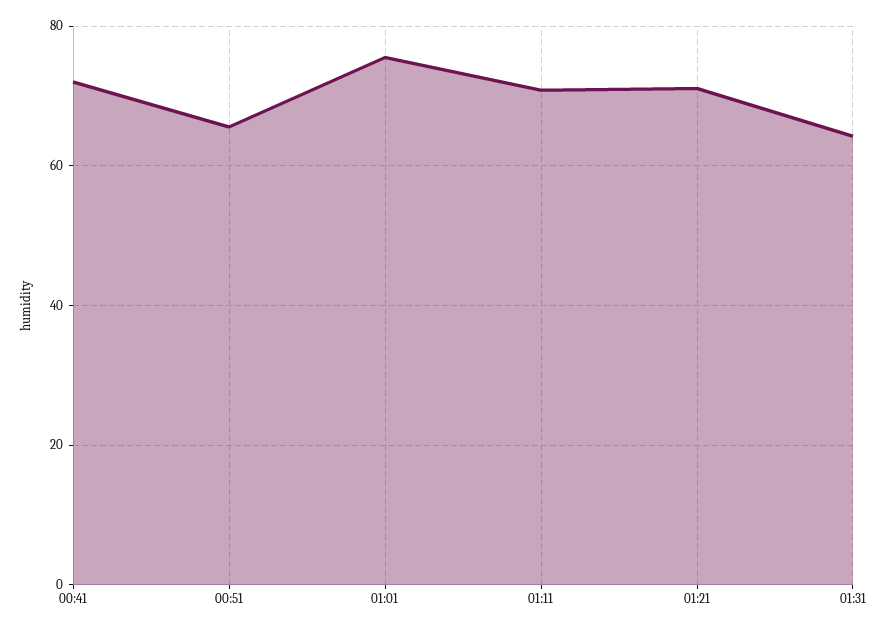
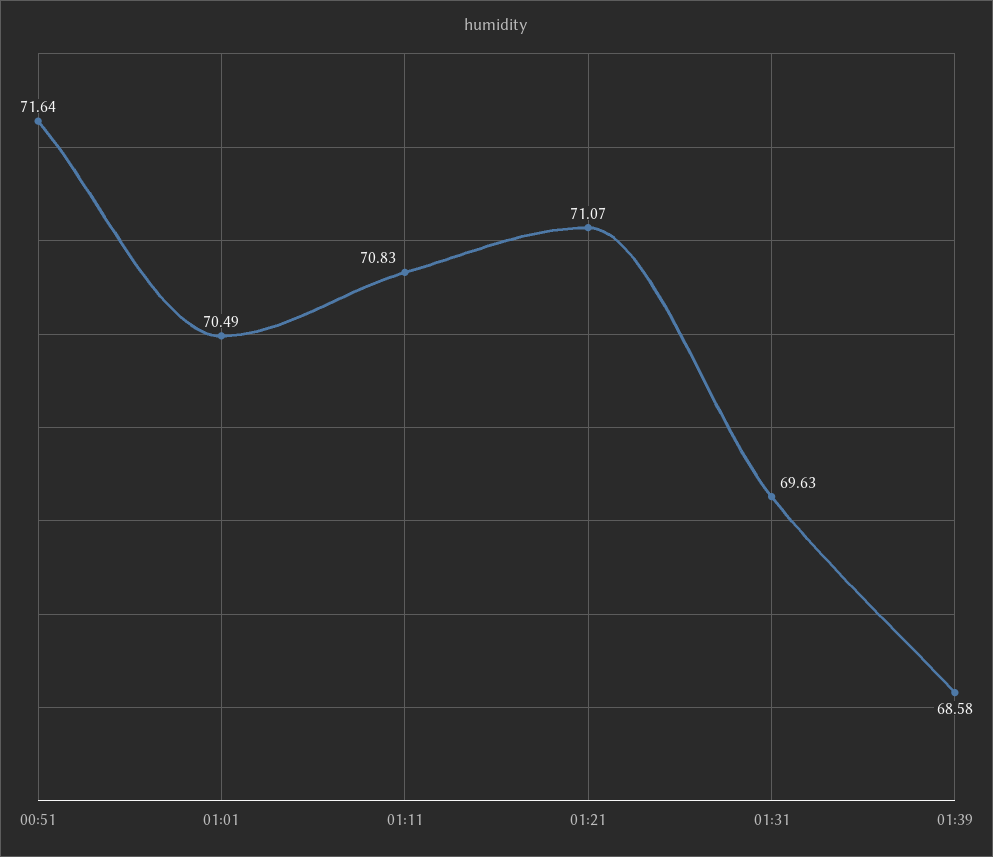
00:41: 72 -> none
00:51: 66 -> 71.64
01:01: 76 -> 70.49
01:31: 64 -> 69.63
01:39: none -> 68.58

